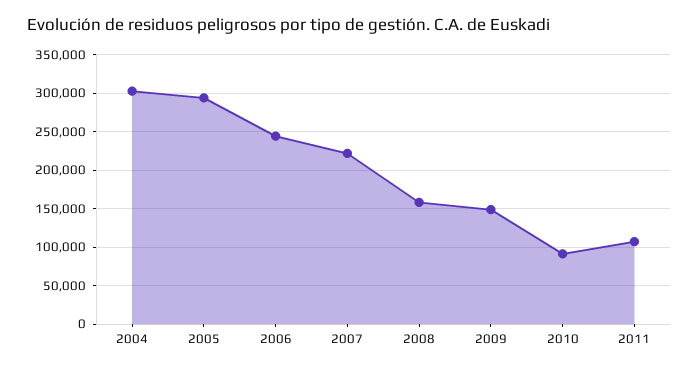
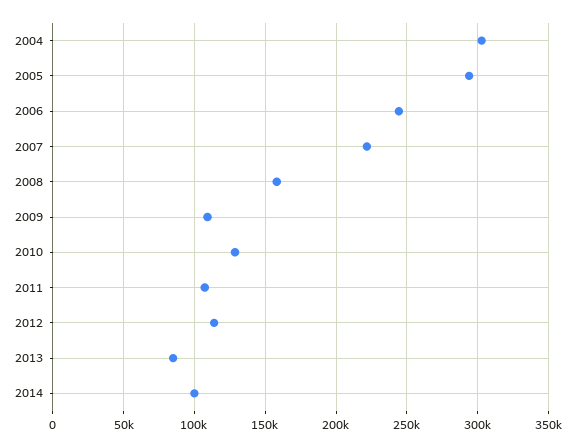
2009: 150000 -> 110000
2010: 90000 -> 130000
2012: none -> 115000
2013: none -> 85000
2014: none -> 100000

